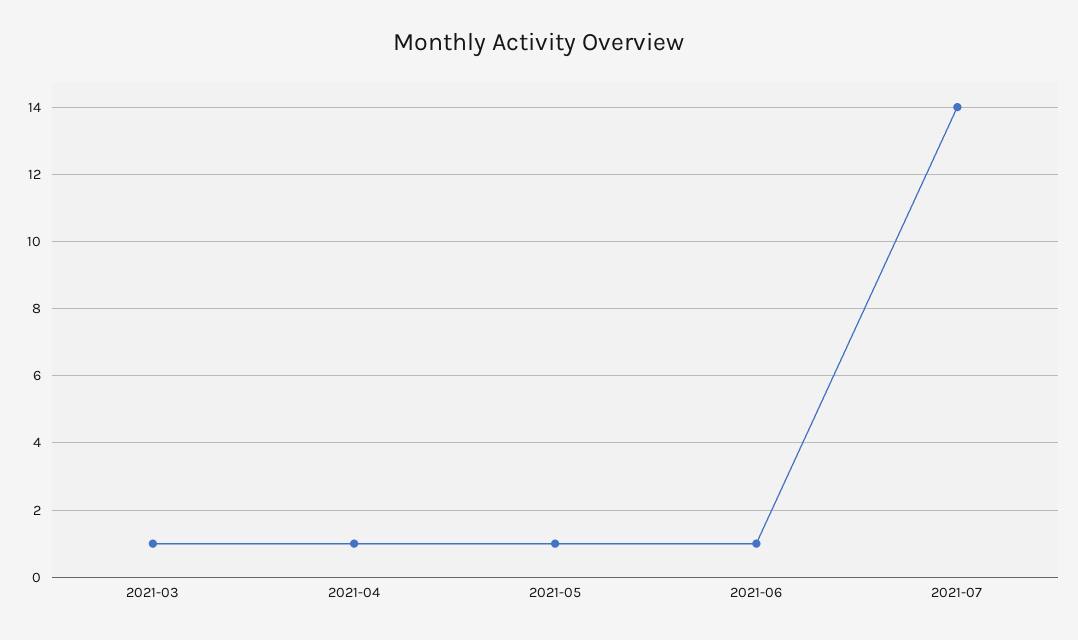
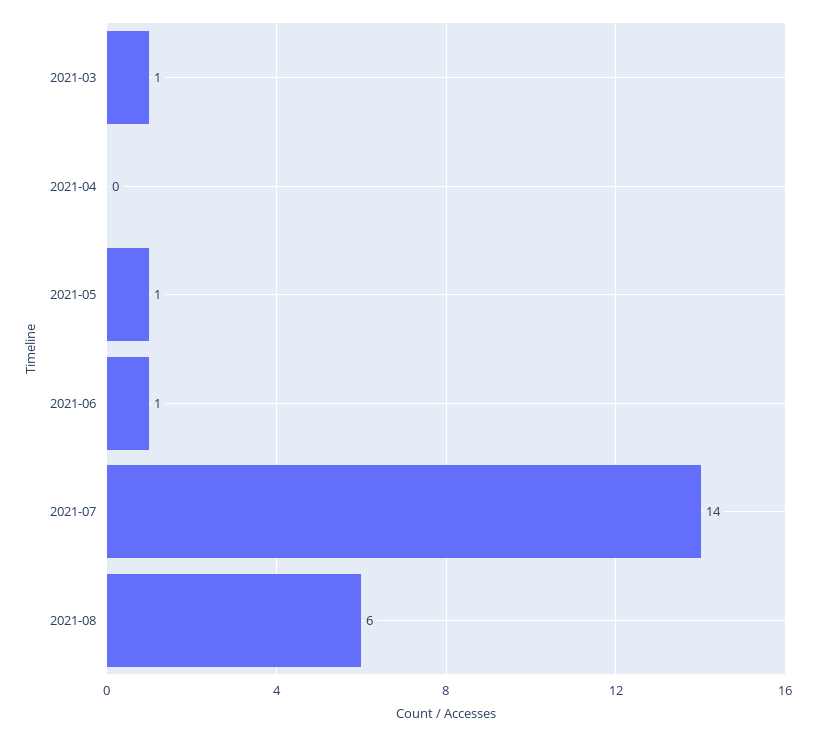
2021-04: 1 -> 0
2021-08: none -> 6

